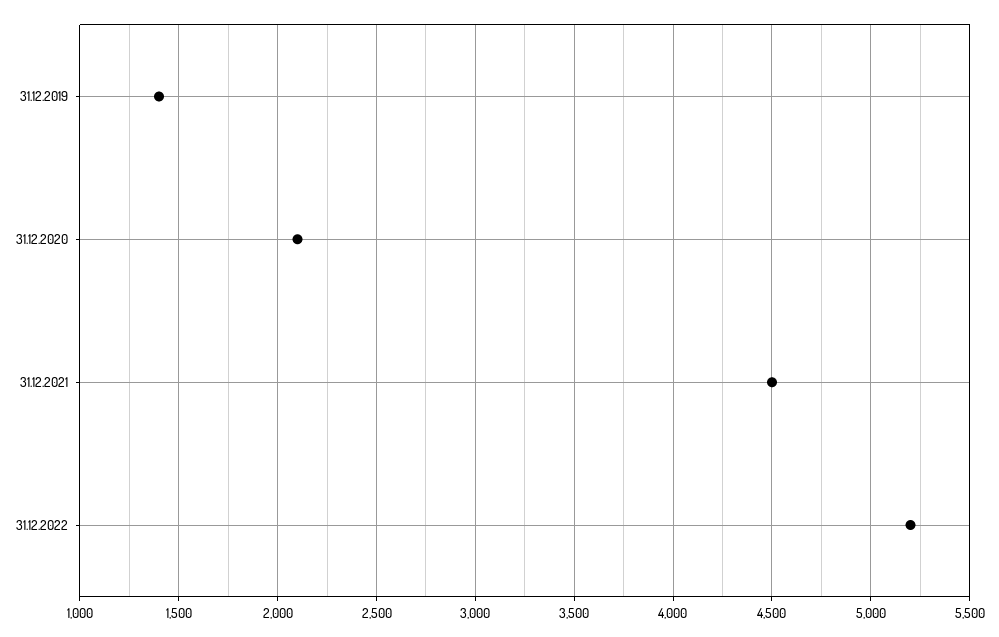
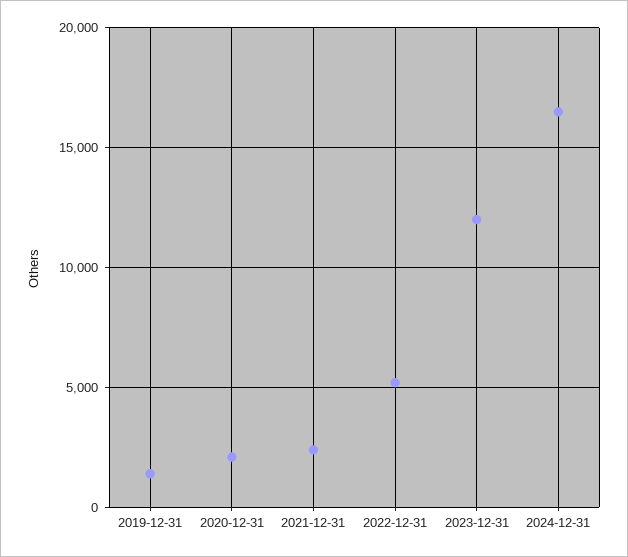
31.12.2021: 4500 -> 2500
2023-12-31: none -> 12000
2024-12-31: none -> 16500

